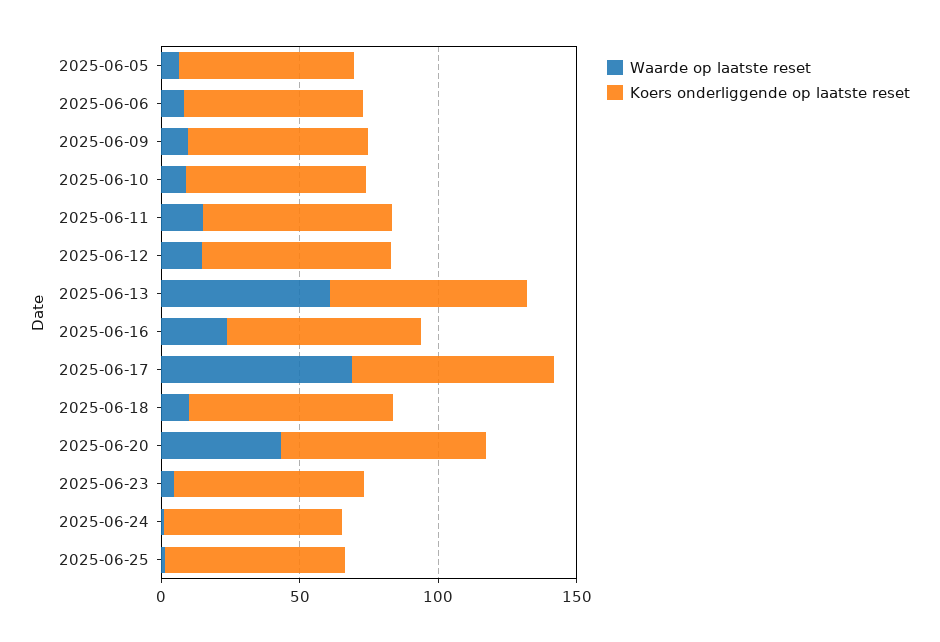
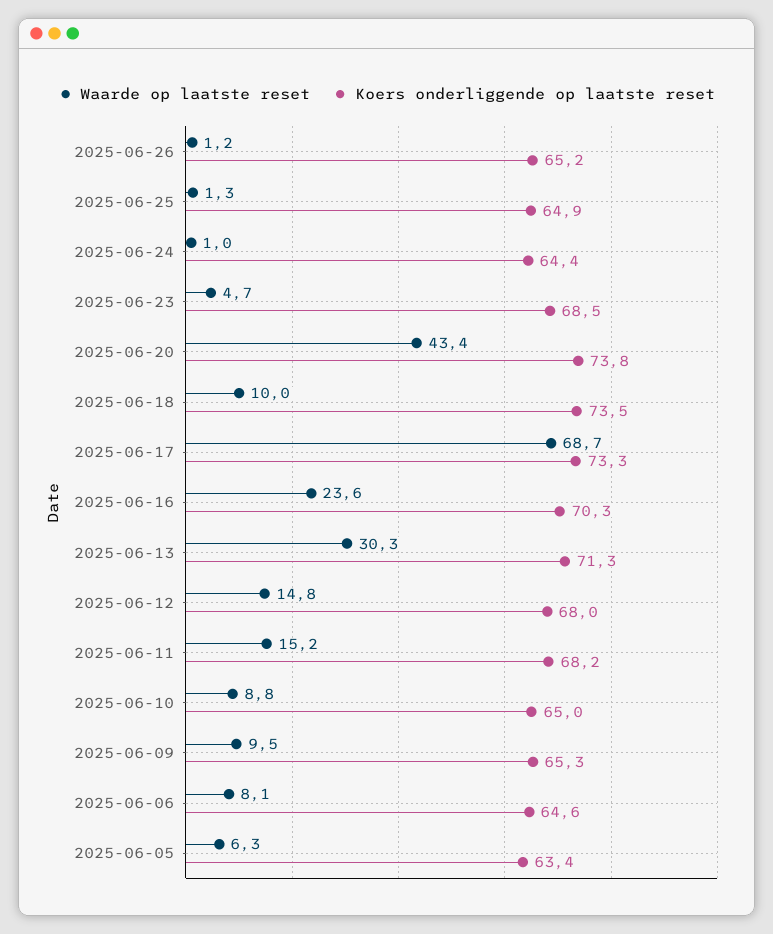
Waarde op laatste reset, 2025-06-13: 60 -> 30.3
Waarde op laatste reset, 2025-06-26: none -> 1.2
Koers onderliggende op laatste reset, 2025-06-26: none -> 65.2

